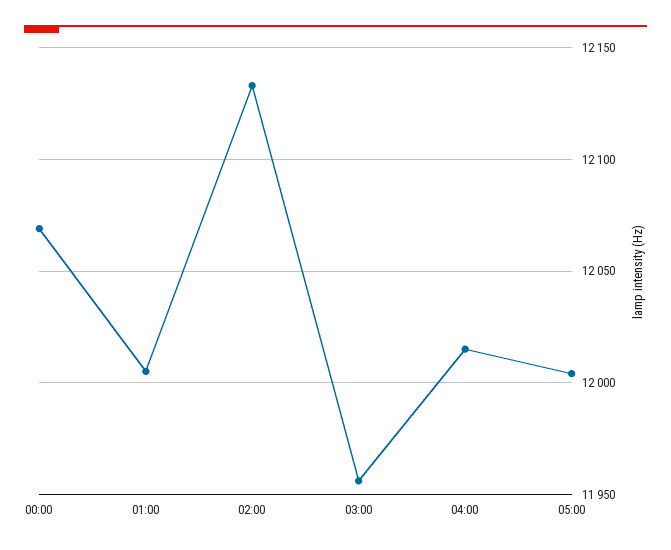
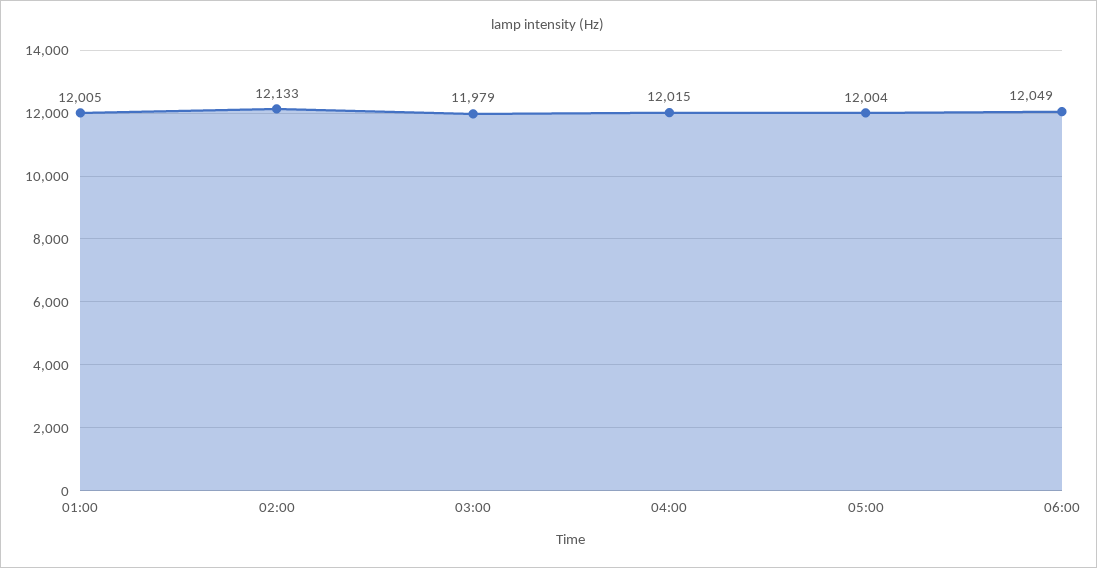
00:00: 12070 -> none
03:00: 11955 -> 11979
06:00: none -> 12049

